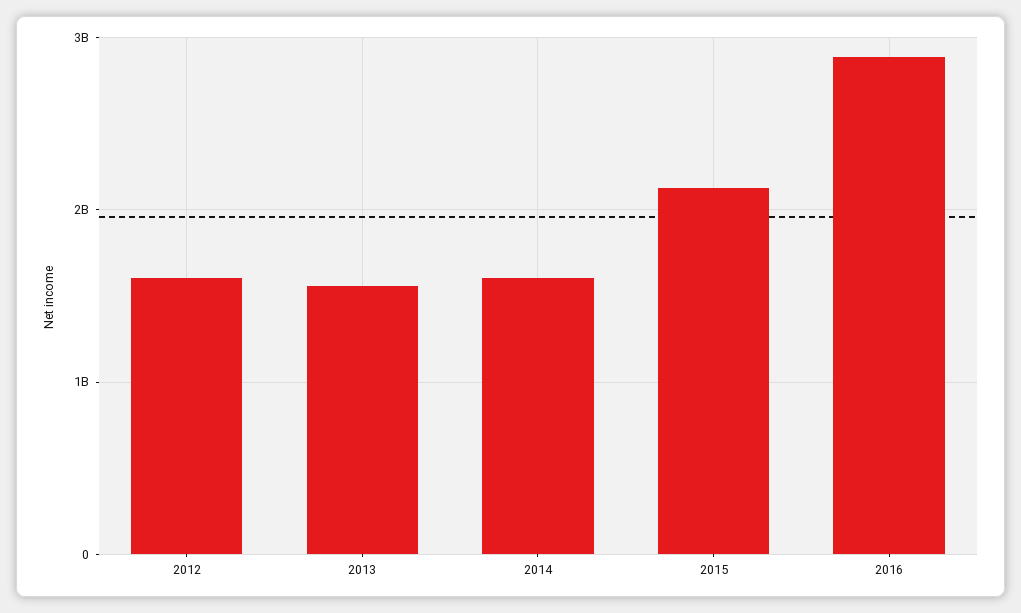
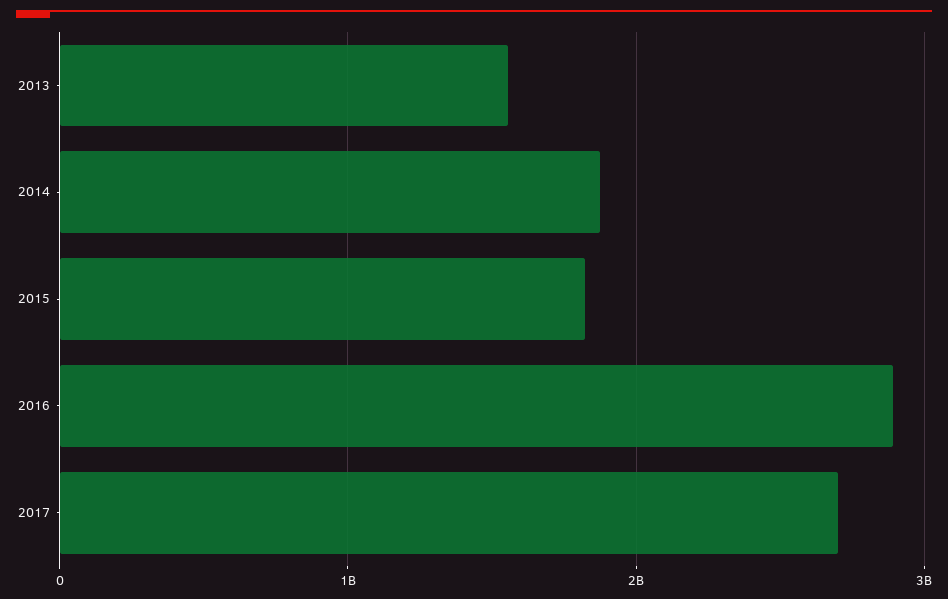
2012: 1600000000 -> none
2014: 1600000000 -> 1900000000
2015: 2100000000 -> 1800000000
2017: none -> 2700000000

